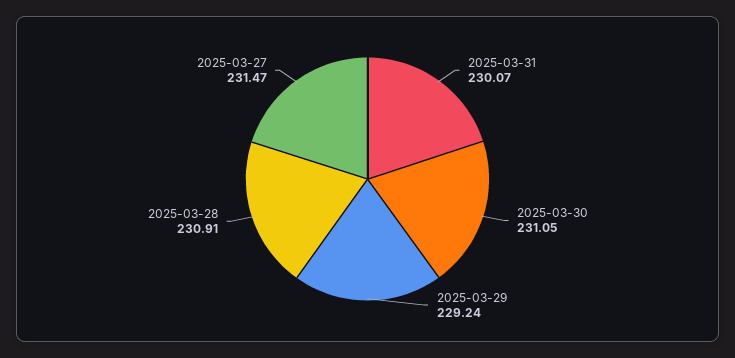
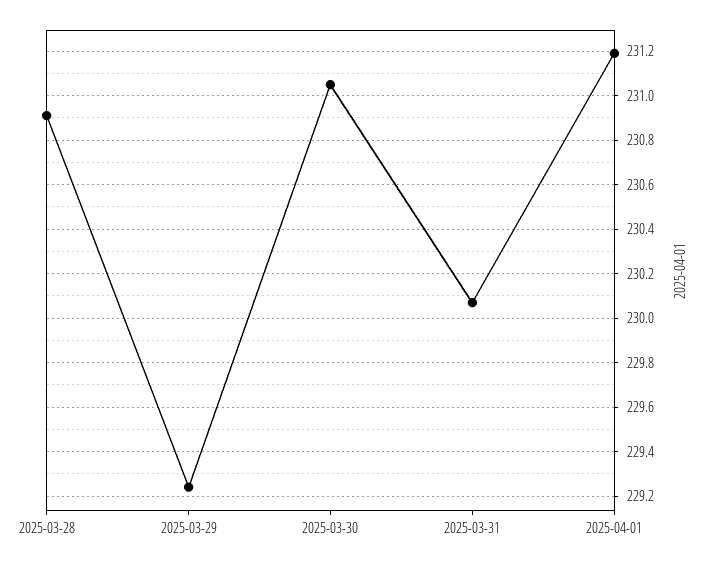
2025-03-27: 231.47 -> none
2025-04-01: none -> 231.2

